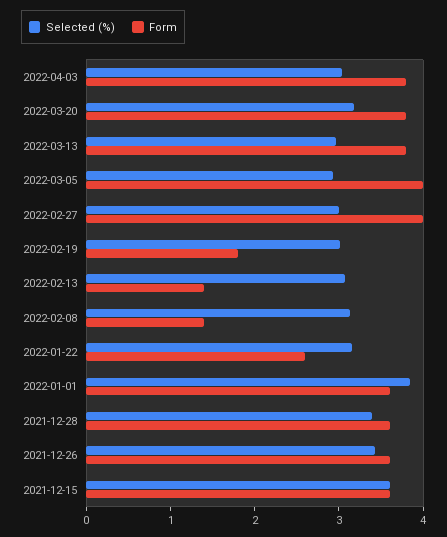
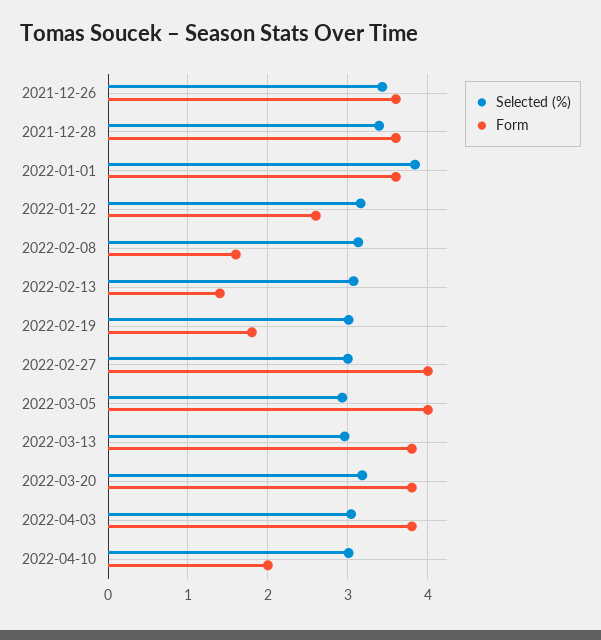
Form, 2022-02-08: 1.4 -> 1.6
Selected (%), 2021-12-15: 3.6 -> none
Form, 2021-12-15: 3.6 -> none
Selected (%), 2022-04-10: none -> 3
Form, 2022-04-10: none -> 2

